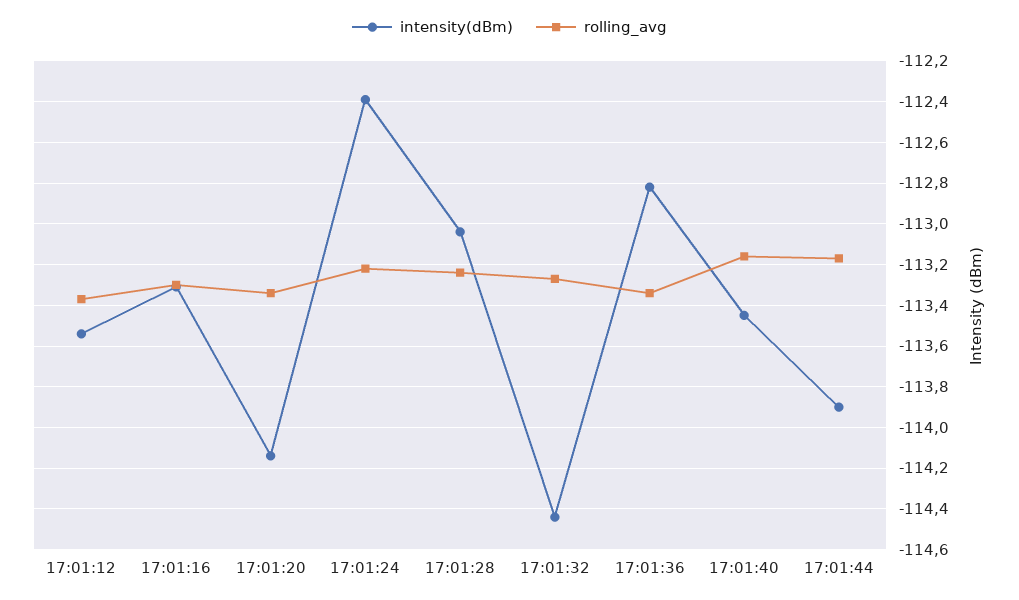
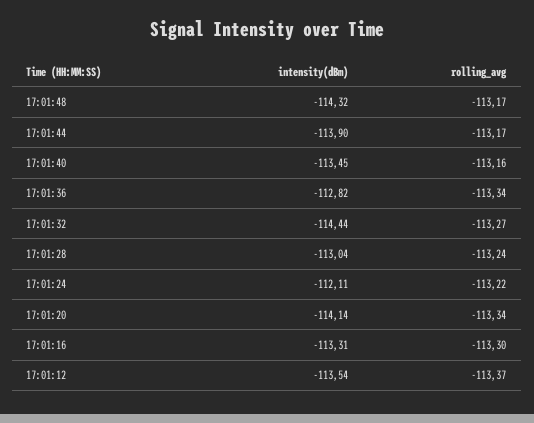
intensity(dBm), 17:01:24: -112.4 -> -112.11
intensity(dBm), 17:01:48: none -> -114.32
rolling_avg, 17:01:48: none -> -113.17

